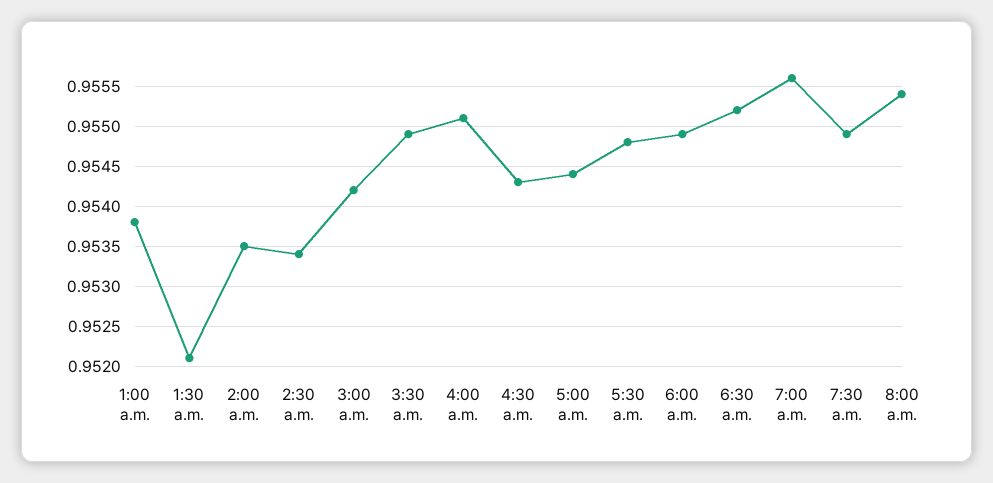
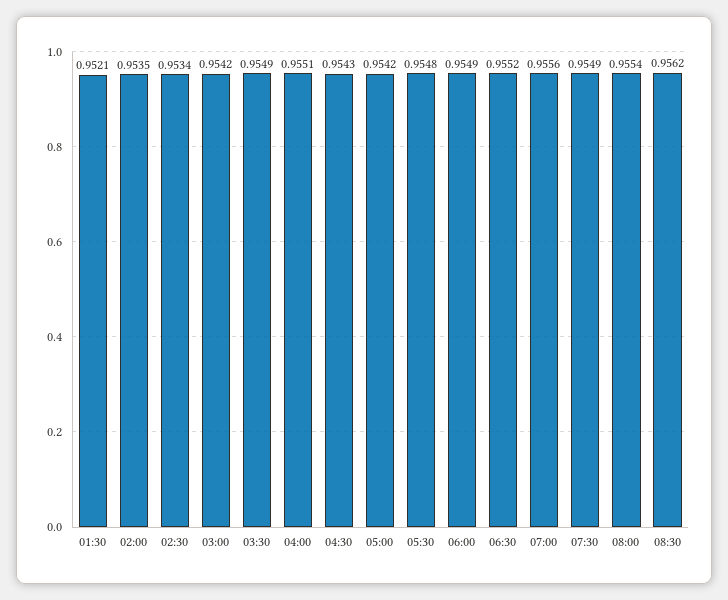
1:00 a.m.: 0.9538 -> none
5:00 a.m.: 0.9544 -> 0.9542
08:30: none -> 0.9562

